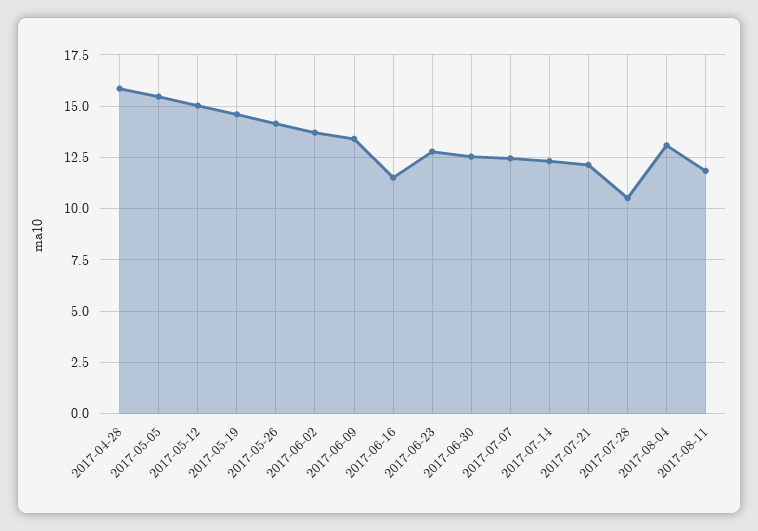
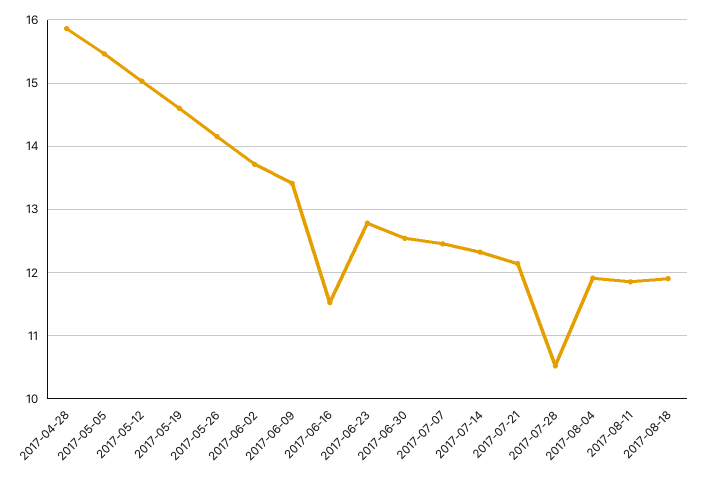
2017-08-04: 13 -> 11.9
2017-08-18: none -> 11.9

